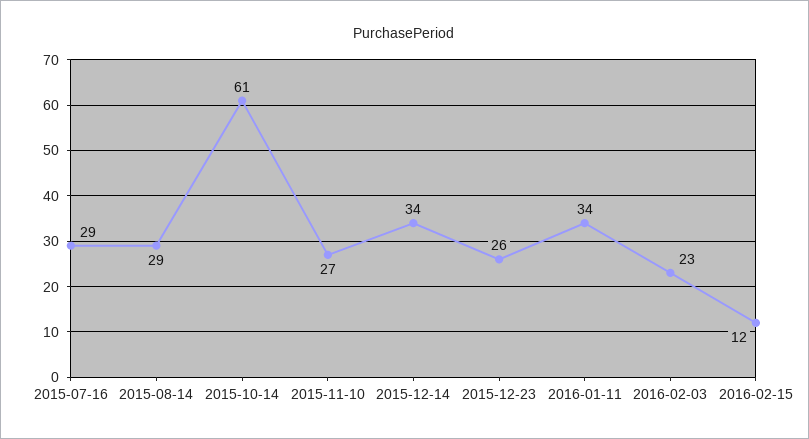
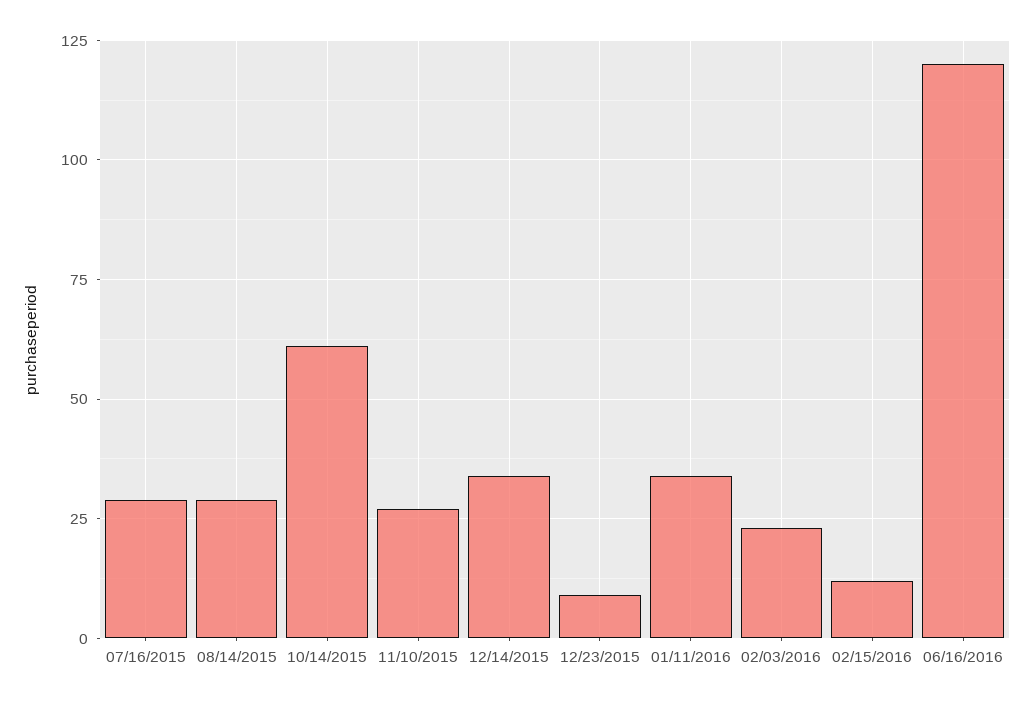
2015-12-23: 26 -> 10
06/16/2016: none -> 120

